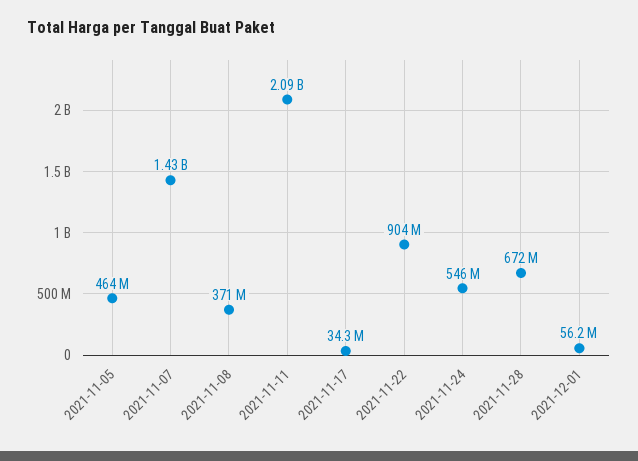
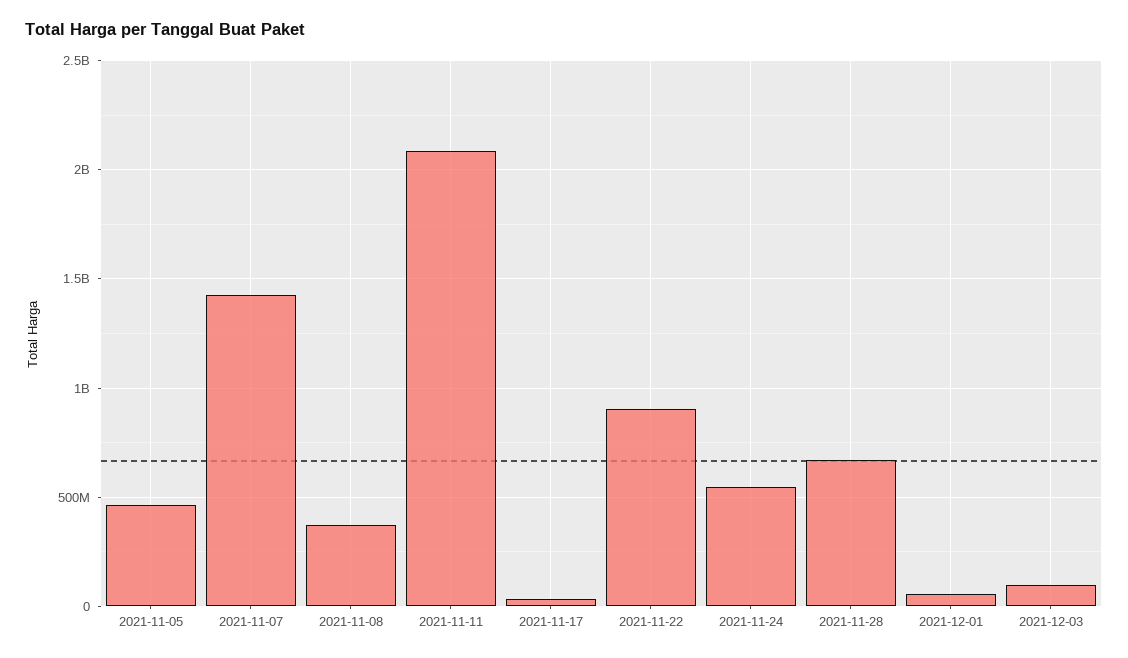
2021-12-03: none -> 100000000

